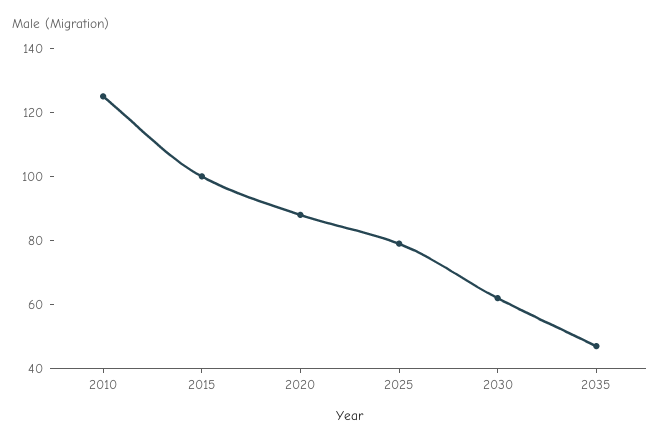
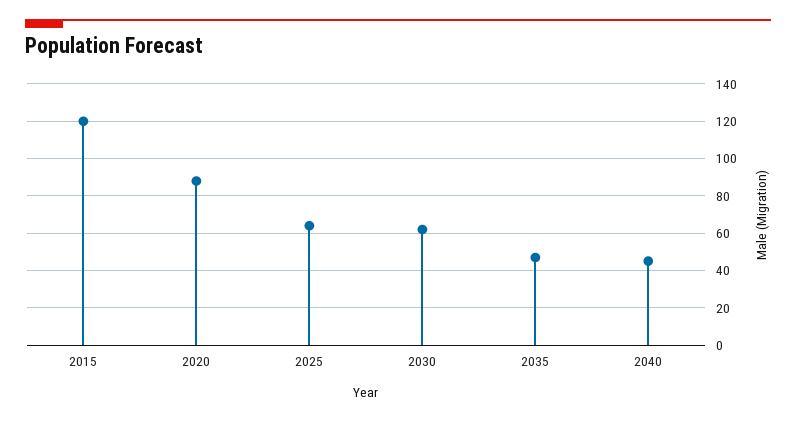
2010: 125 -> none
2015: 100 -> 120
2025: 80 -> 65
2040: none -> 45

